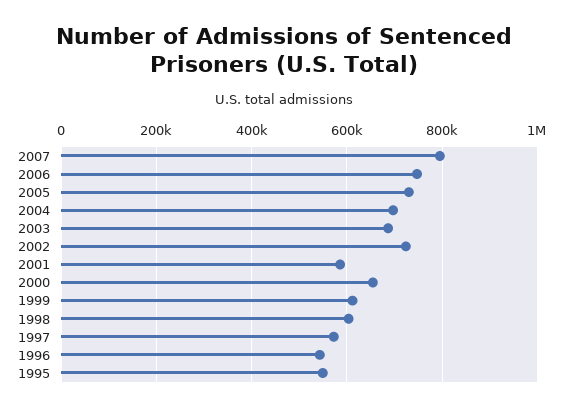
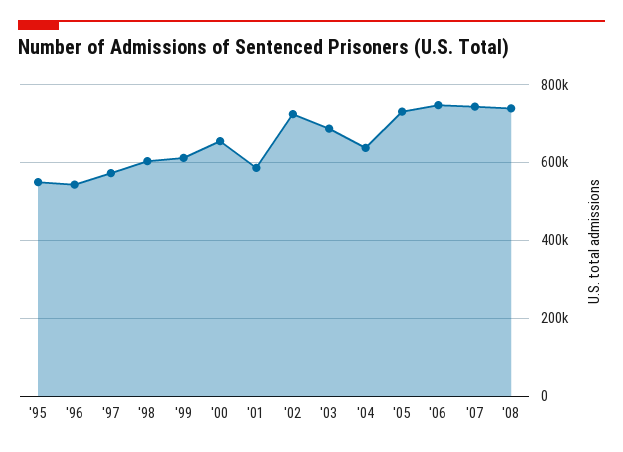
2007: 800000 -> 740000
2004: 700000 -> 640000
'08: none -> 740000

